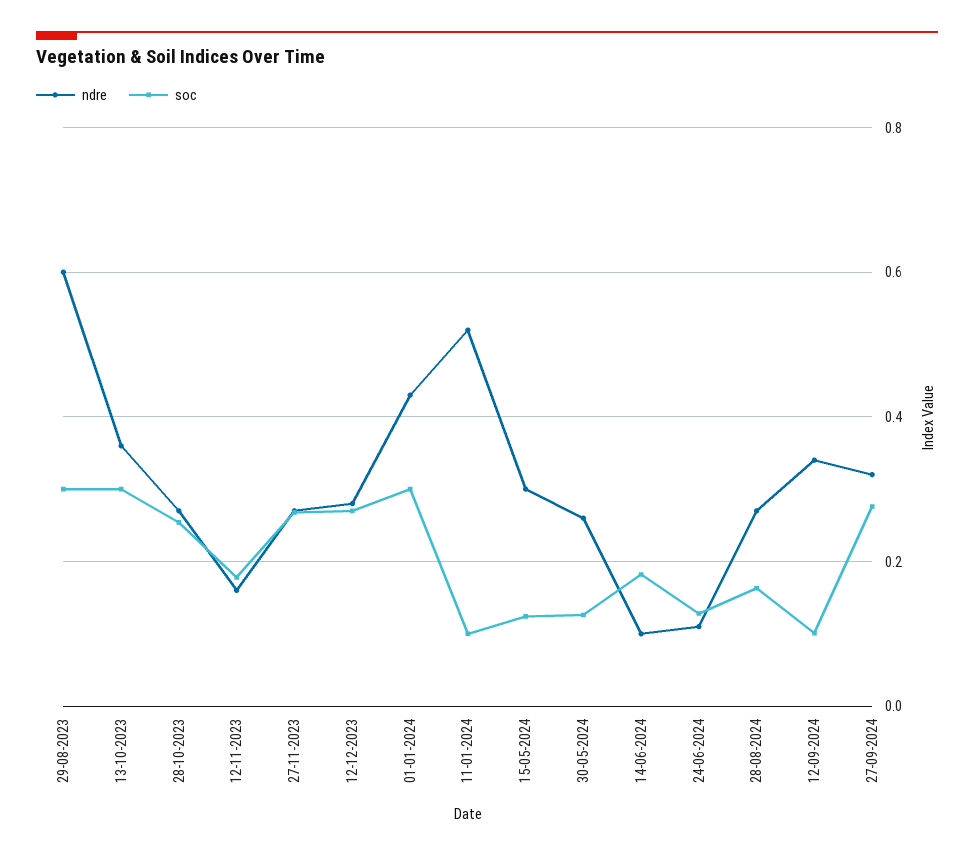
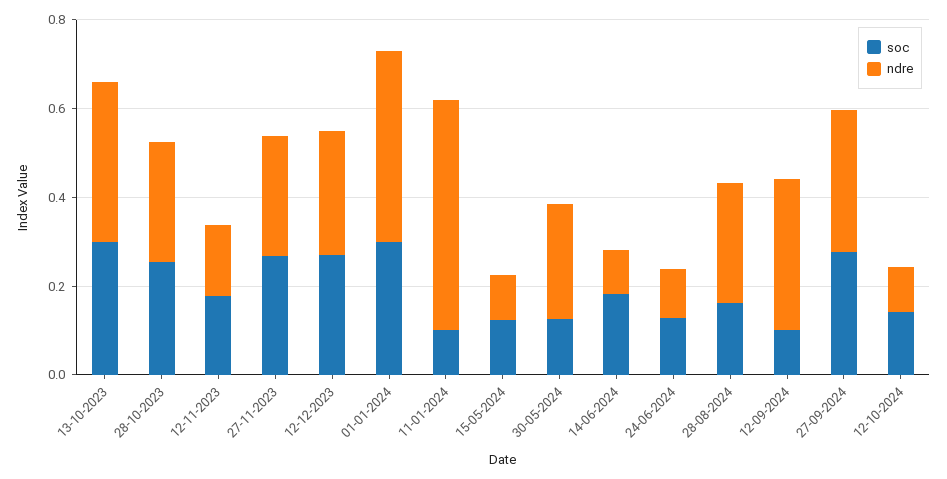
ndre, 29-08-2023: 0.6 -> none
soc, 29-08-2023: 0.3 -> none
ndre, 15-05-2024: 0.3 -> 0.1
soc, 12-10-2024: none -> 0.15
ndre, 12-10-2024: none -> 0.1

